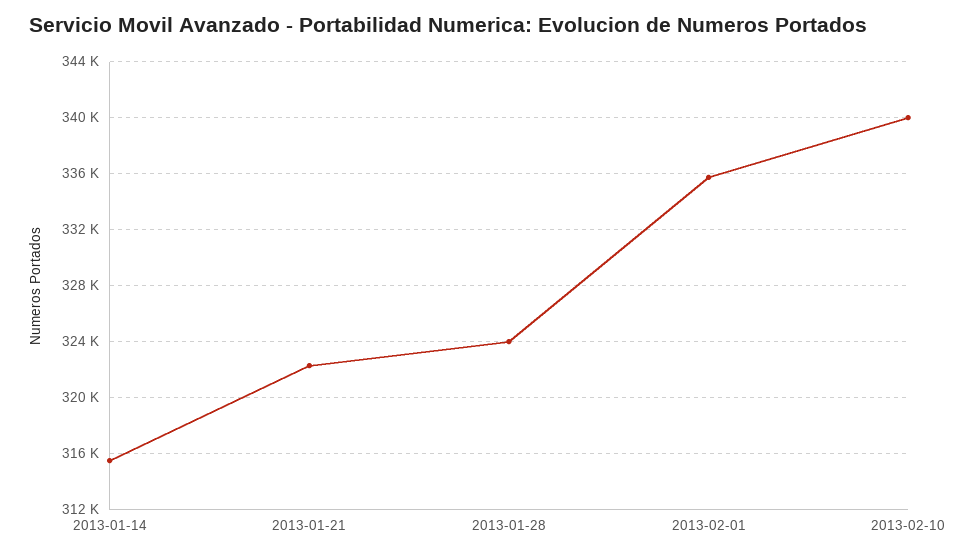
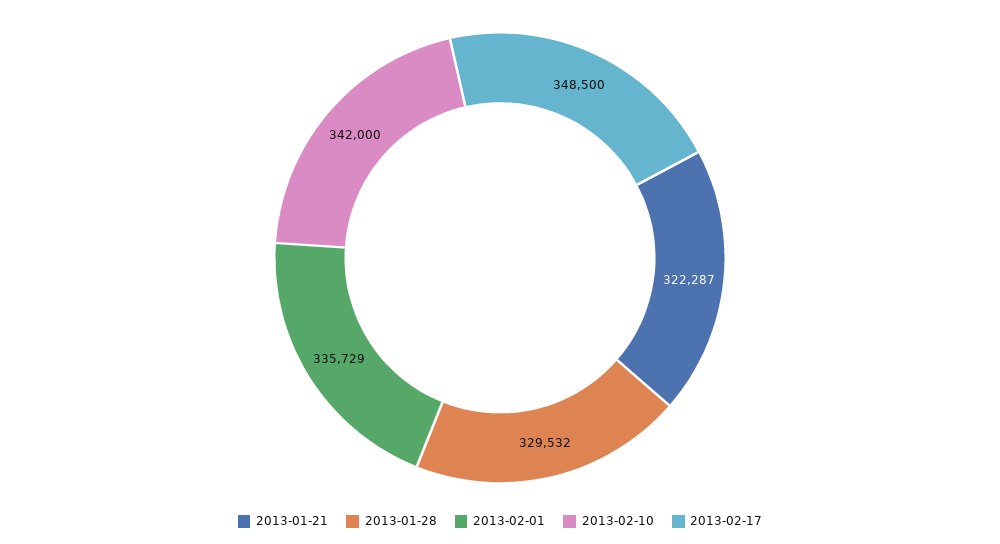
2013-01-14: 315500 -> none
2013-01-28: 324000 -> 329532
2013-02-10: 340000 -> 342000
2013-02-17: none -> 348500

